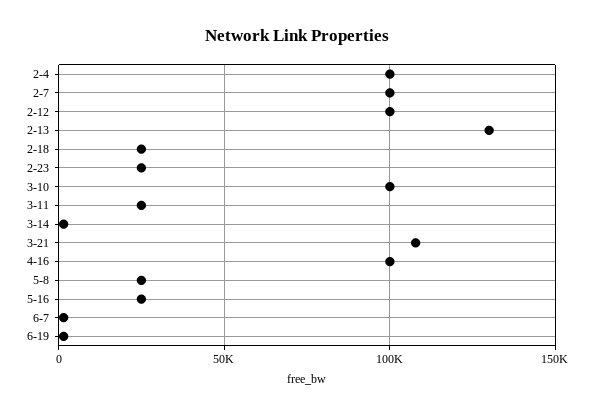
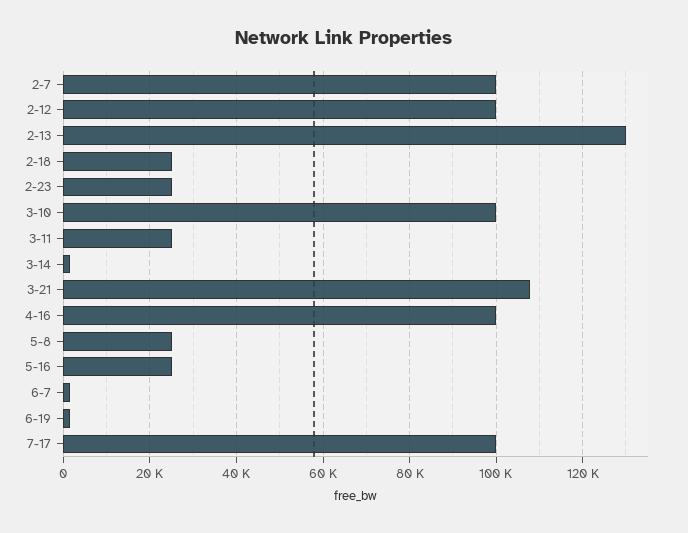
2-4: 100000 -> none
7-17: none -> 100000

